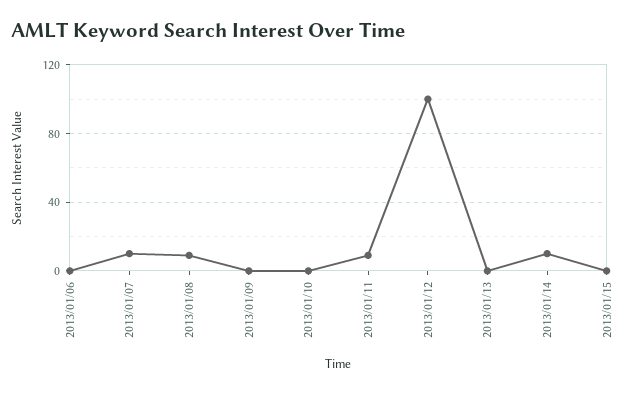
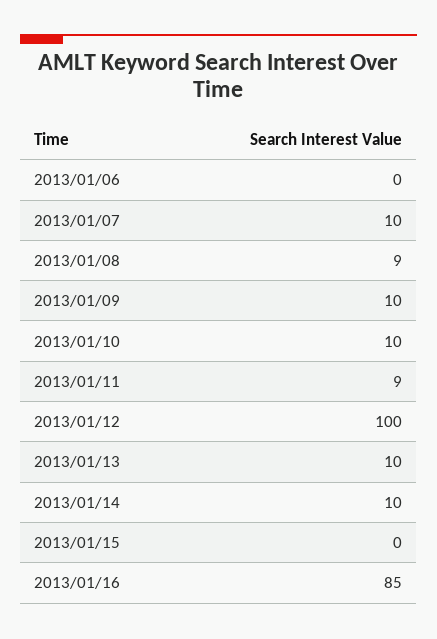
2013/01/09: 0 -> 10
2013/01/10: 0 -> 10
2013/01/13: 0 -> 10
2013/01/16: none -> 85

